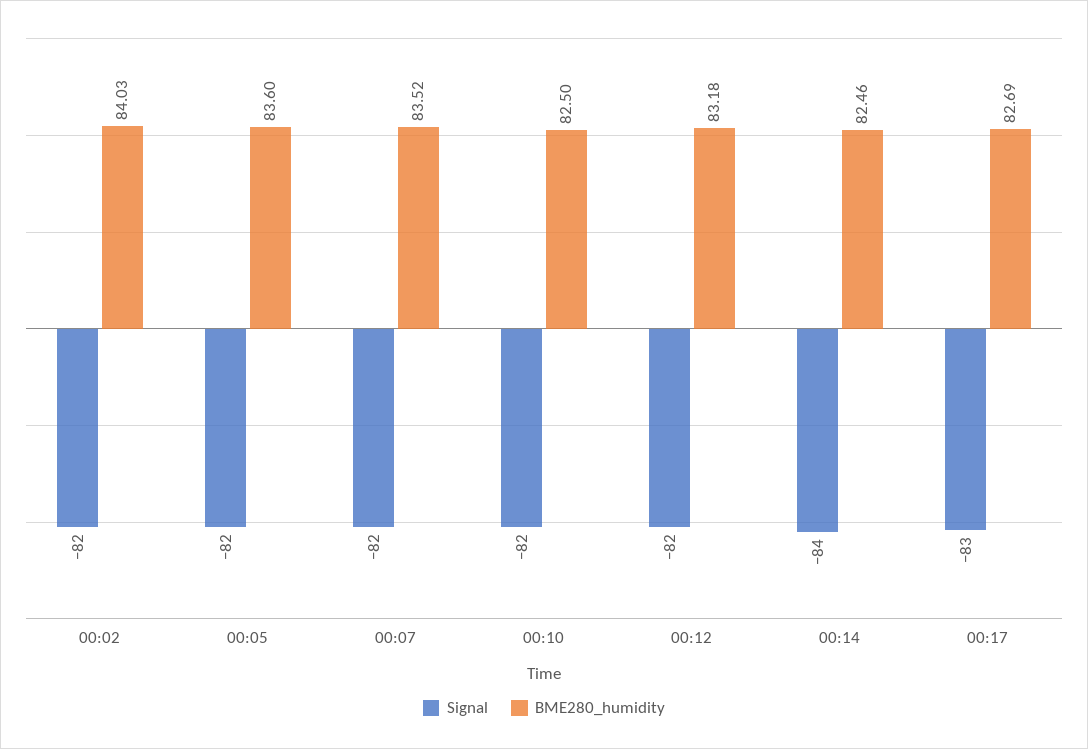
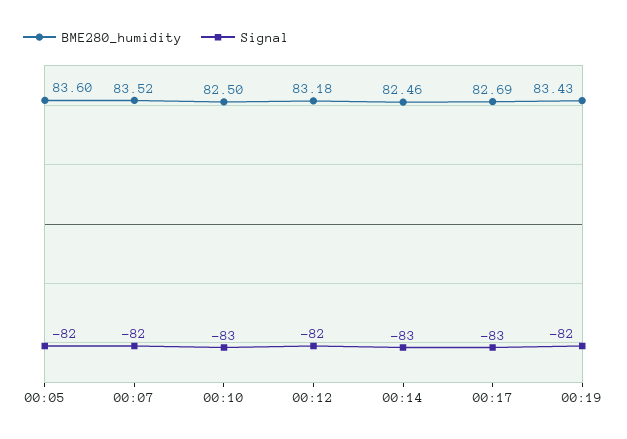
Signal, 00:02: -82 -> none
BME280_humidity, 00:02: 84.03 -> none
Signal, 00:10: -82 -> -83
Signal, 00:14: -84 -> -83
BME280_humidity, 00:19: none -> 83.43
Signal, 00:19: none -> -82

